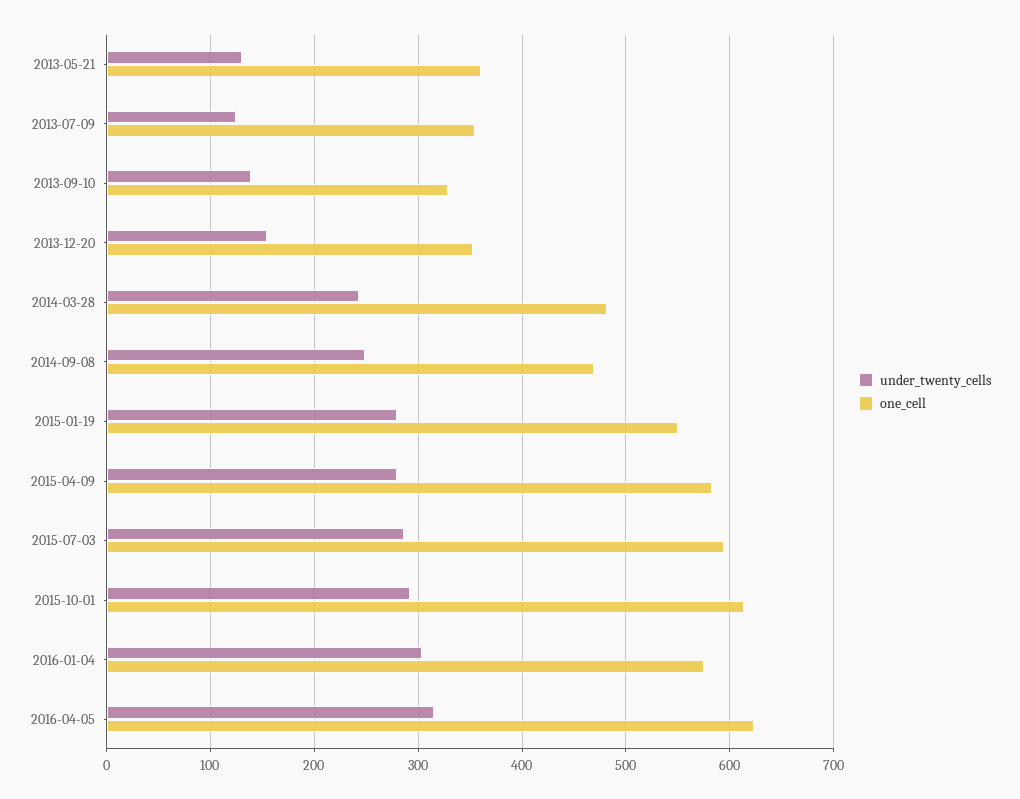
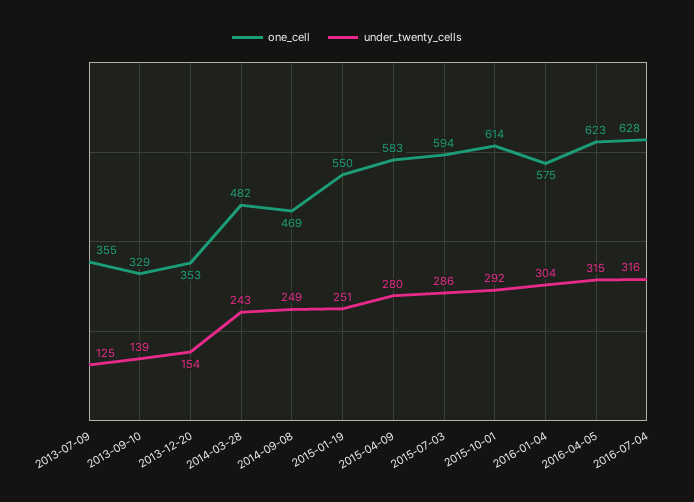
under_twenty_cells, 2013-05-21: 130 -> none
one_cell, 2013-05-21: 360 -> none
under_twenty_cells, 2015-01-19: 280 -> 251
one_cell, 2016-07-04: none -> 628
under_twenty_cells, 2016-07-04: none -> 316

